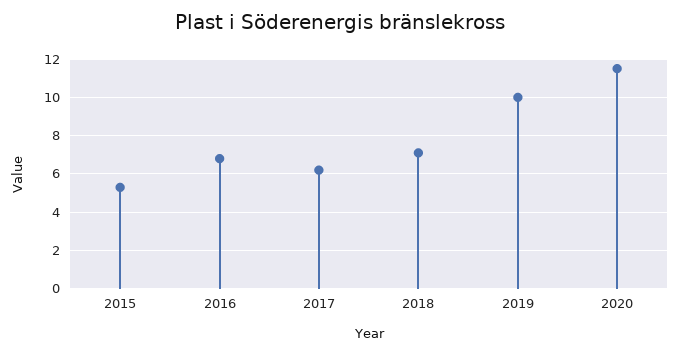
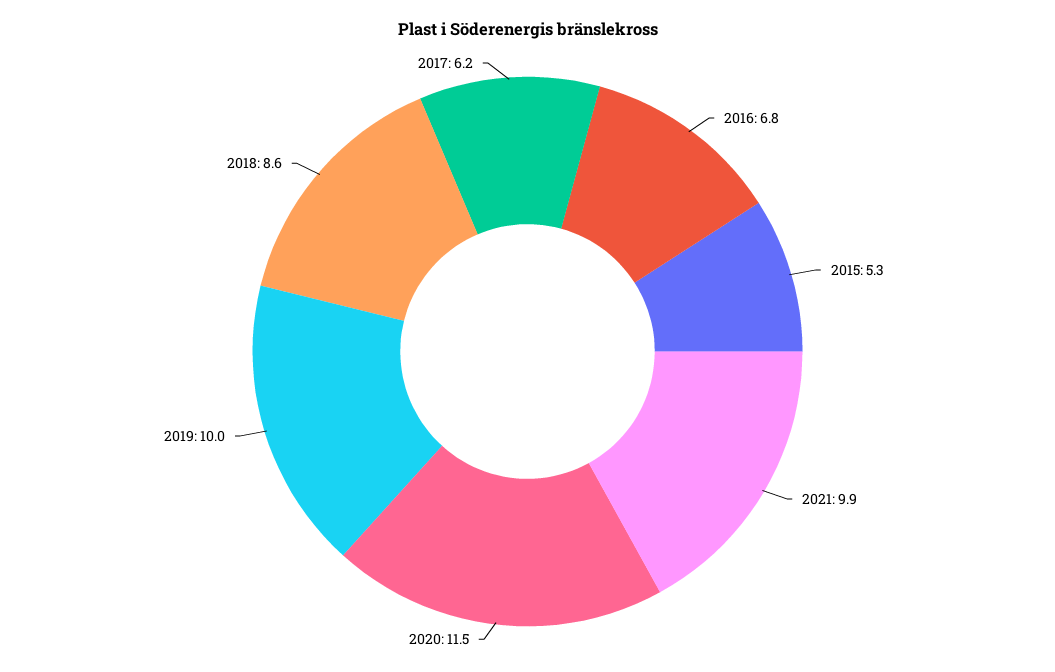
2018: 7 -> 8.6
2021: none -> 9.9

